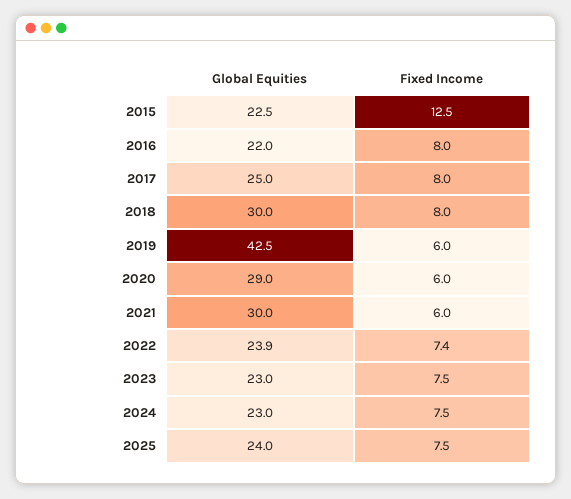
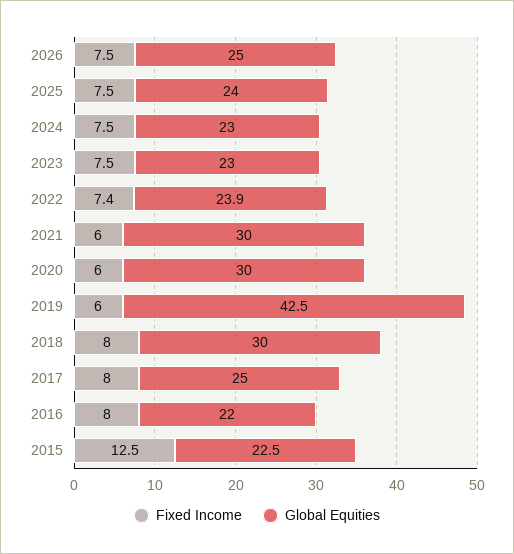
Global Equities, 2020: 29 -> 30
Fixed Income, 2026: none -> 7.5
Global Equities, 2026: none -> 25

